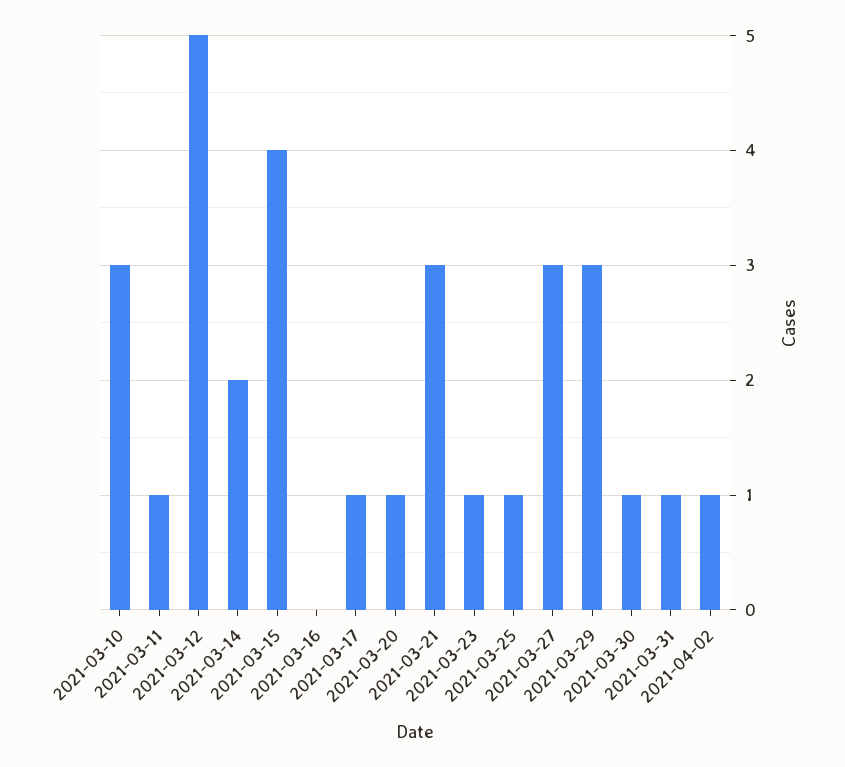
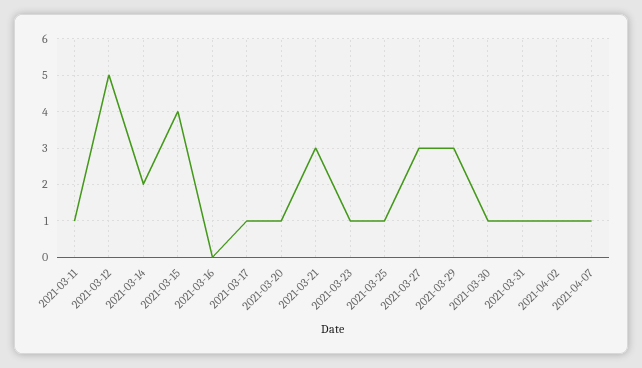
2021-03-10: 3 -> none
2021-04-07: none -> 1

